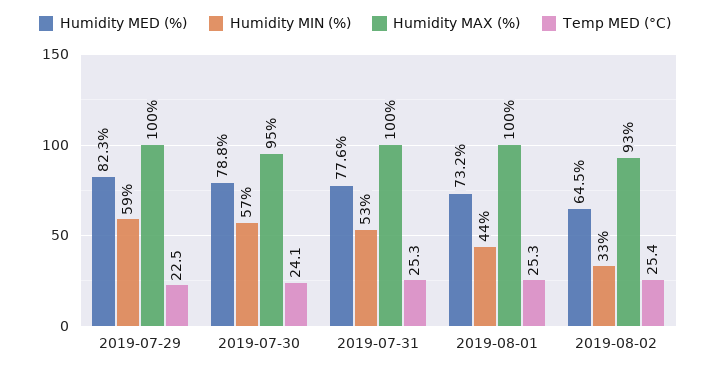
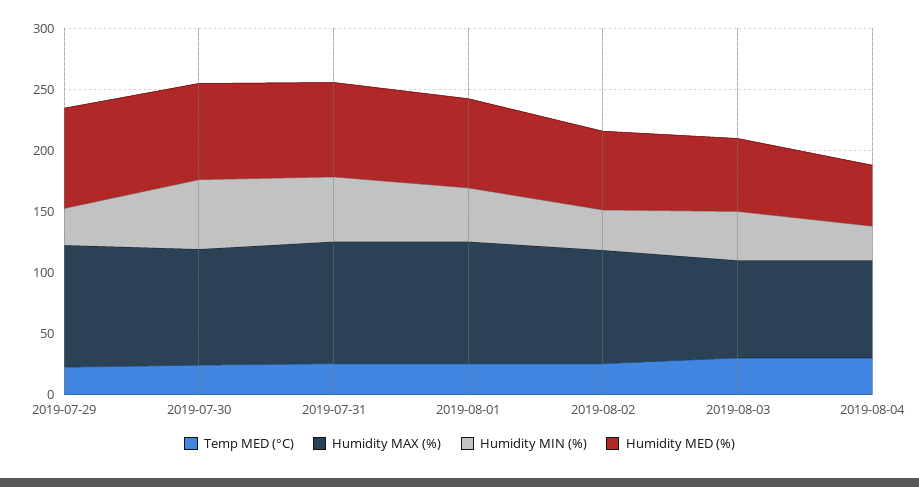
Humidity MIN (%), 2019-07-29: 59 -> 30
Temp MED (°C), 2019-08-03: none -> 30
Humidity MAX (%), 2019-08-03: none -> 80
Humidity MIN (%), 2019-08-03: none -> 40
Humidity MED (%), 2019-08-03: none -> 60
Temp MED (°C), 2019-08-04: none -> 30
Humidity MAX (%), 2019-08-04: none -> 80
Humidity MIN (%), 2019-08-04: none -> 30
Humidity MED (%), 2019-08-04: none -> 50

